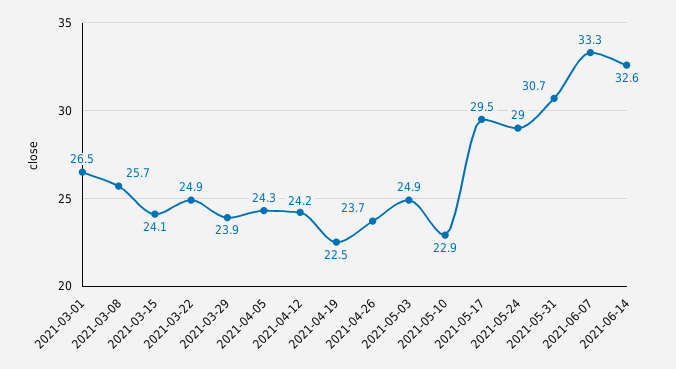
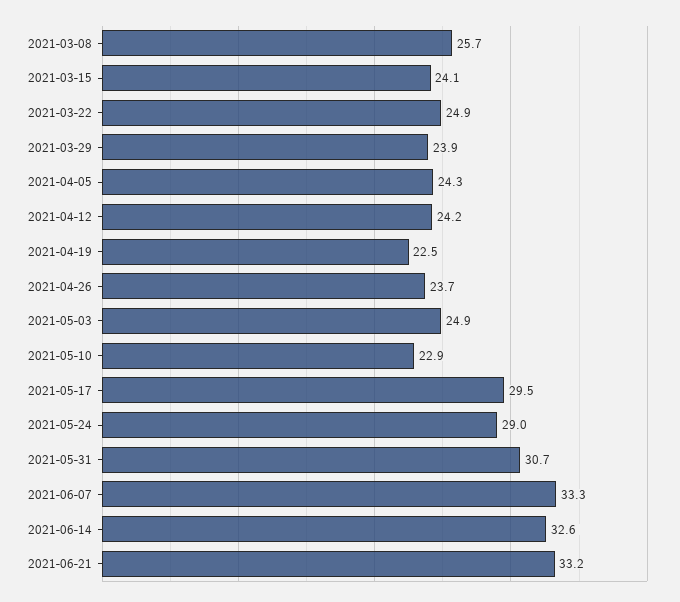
2021-03-01: 26.5 -> none
2021-06-21: none -> 33.2

